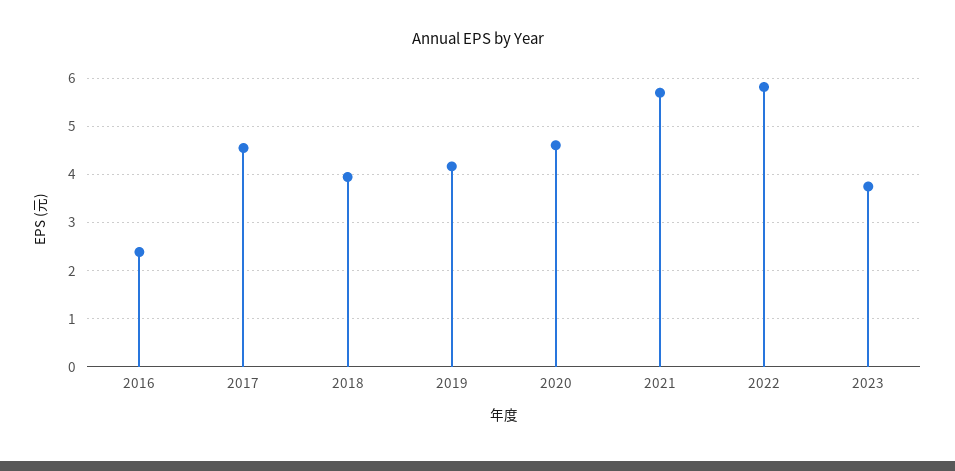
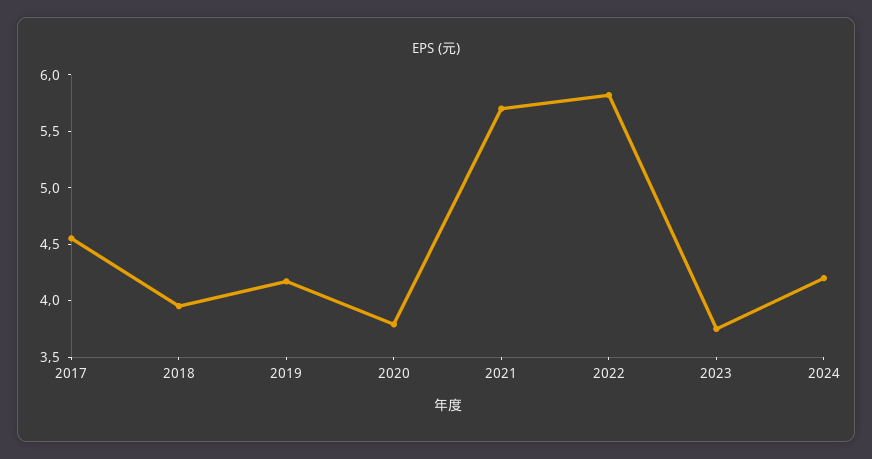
2016: 2.4 -> none
2020: 4.6 -> 3.8
2024: none -> 4.2

